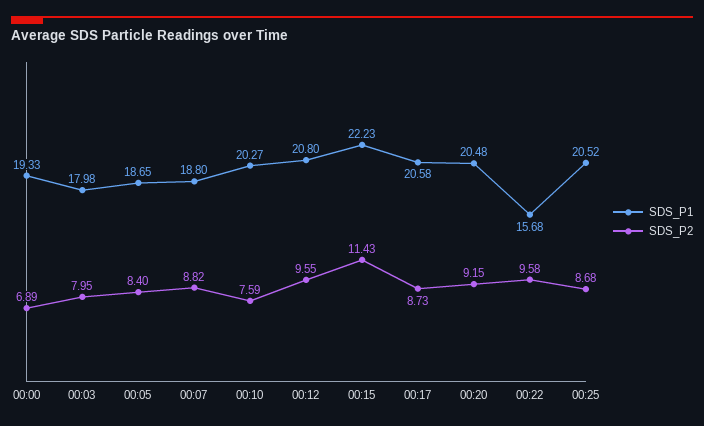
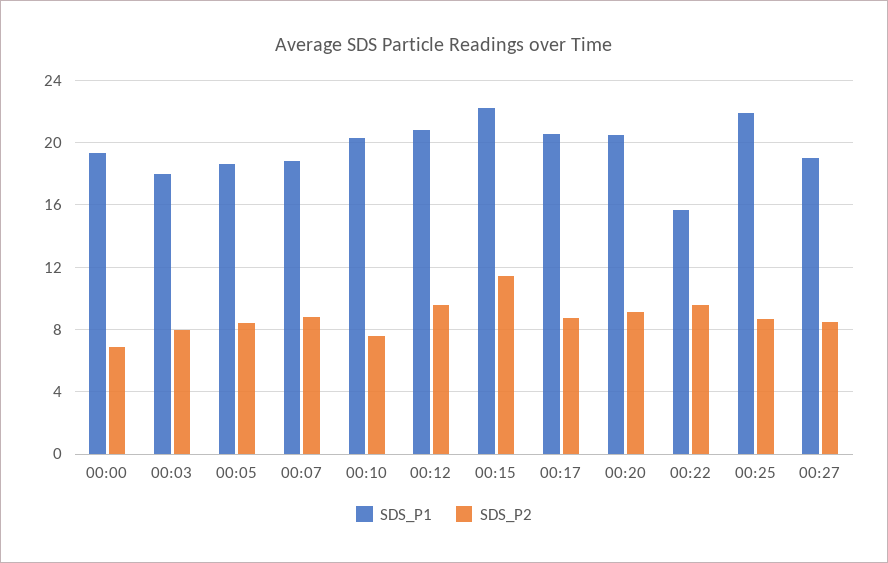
SDS_P1, 00:25: 20.52 -> 22
SDS_P1, 00:27: none -> 19
SDS_P2, 00:27: none -> 8.5

